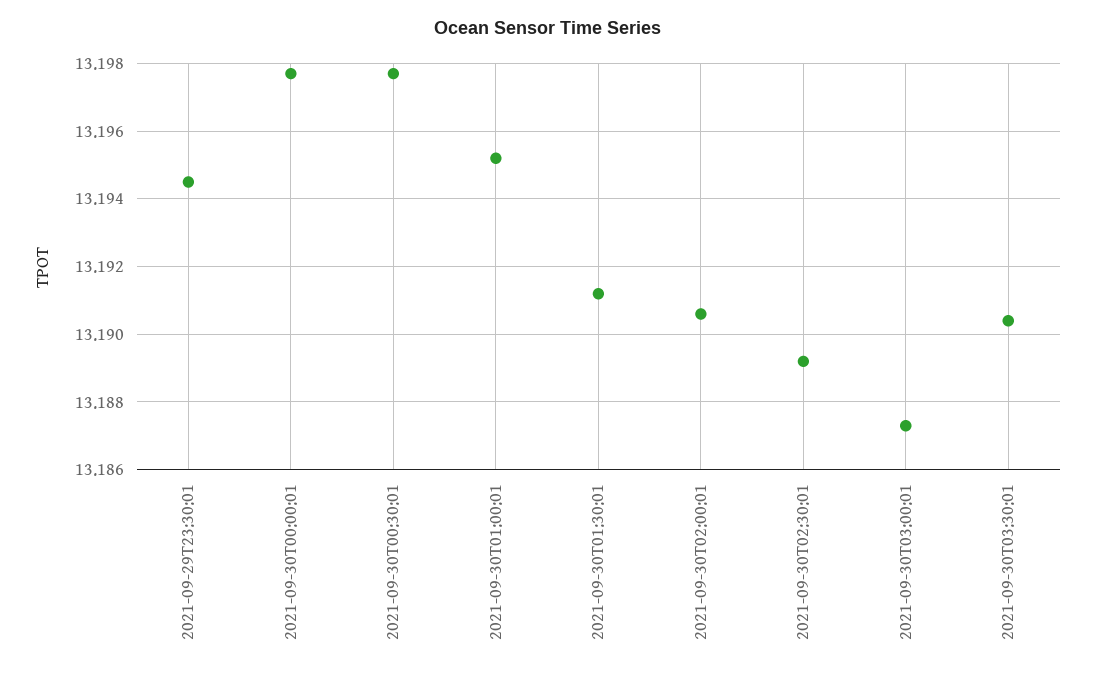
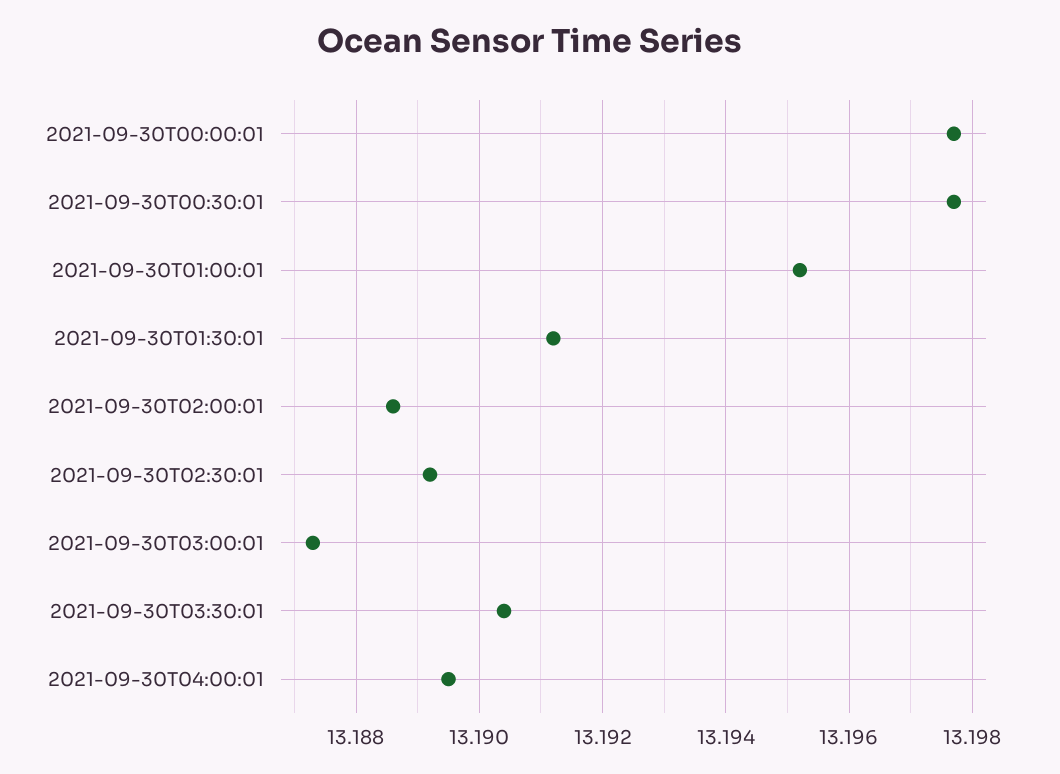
2021-09-29T23:30:01: 13.1945 -> none
2021-09-30T02:00:01: 13.1905 -> 13.1885
2021-09-30T04:00:01: none -> 13.1895

